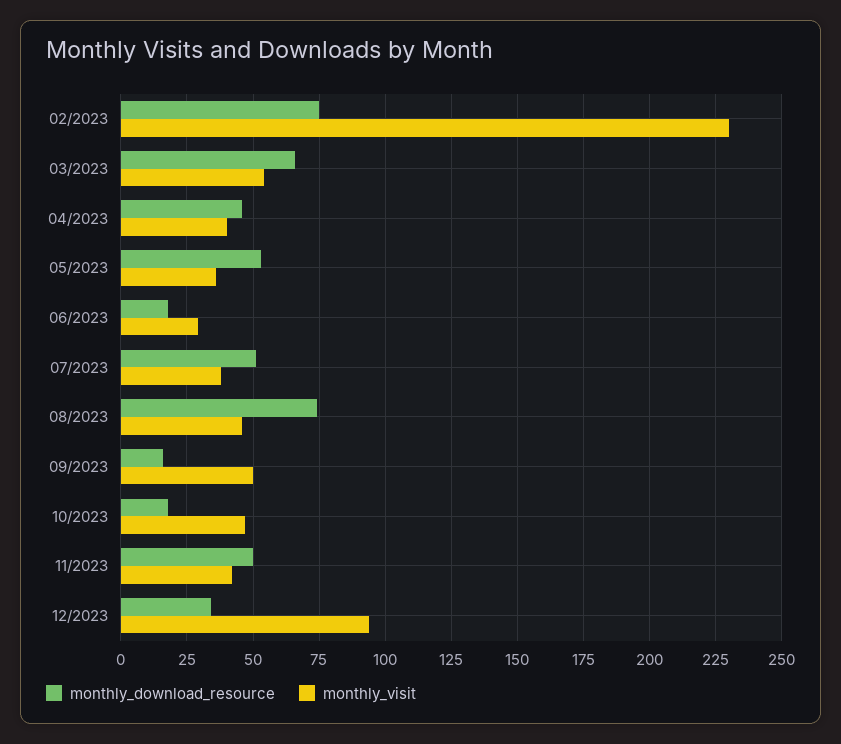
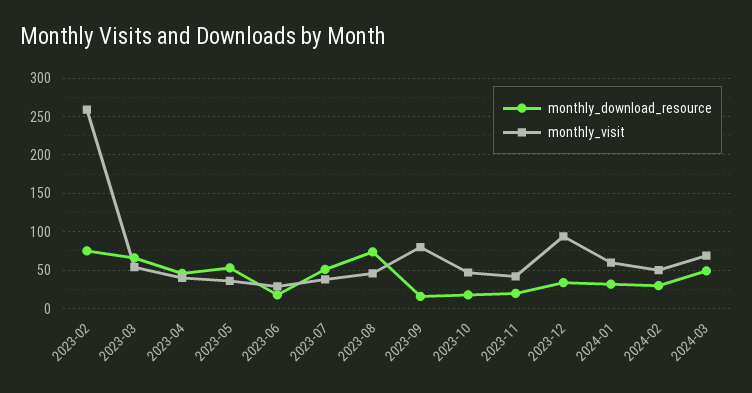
monthly_visit, 02/2023: 230 -> 260
monthly_visit, 09/2023: 50 -> 80
monthly_download_resource, 11/2023: 50 -> 20
monthly_download_resource, 2024-01: none -> 30
monthly_visit, 2024-01: none -> 60
monthly_download_resource, 2024-02: none -> 30
monthly_visit, 2024-02: none -> 50
monthly_download_resource, 2024-03: none -> 50
monthly_visit, 2024-03: none -> 70

